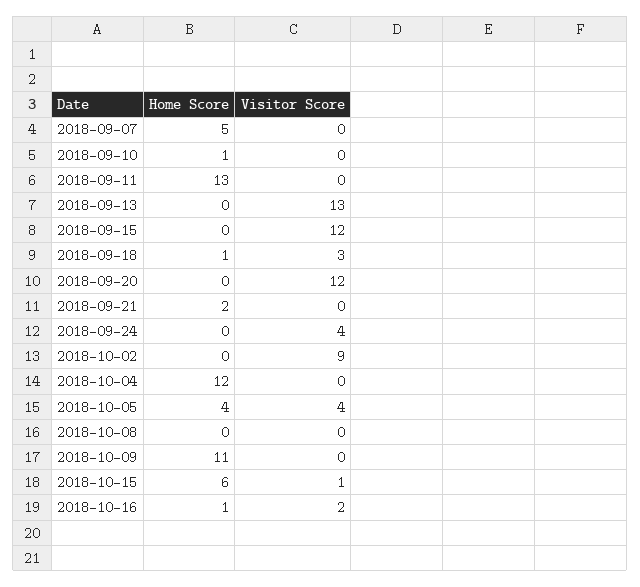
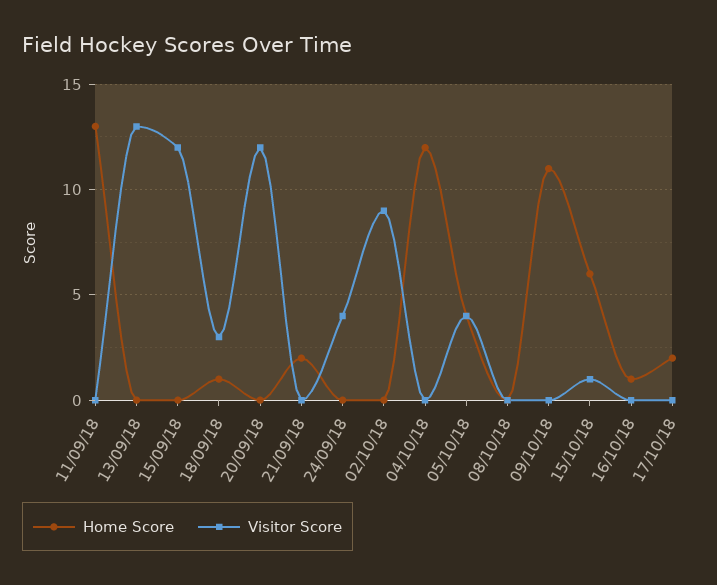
Home Score, 2018-09-07: 5 -> none
Visitor Score, 2018-09-07: 0 -> none
Home Score, 2018-09-10: 1 -> none
Visitor Score, 2018-09-10: 0 -> none
Visitor Score, 2018-10-16: 2 -> 0
Home Score, 17/10/18: none -> 2
Visitor Score, 17/10/18: none -> 0

